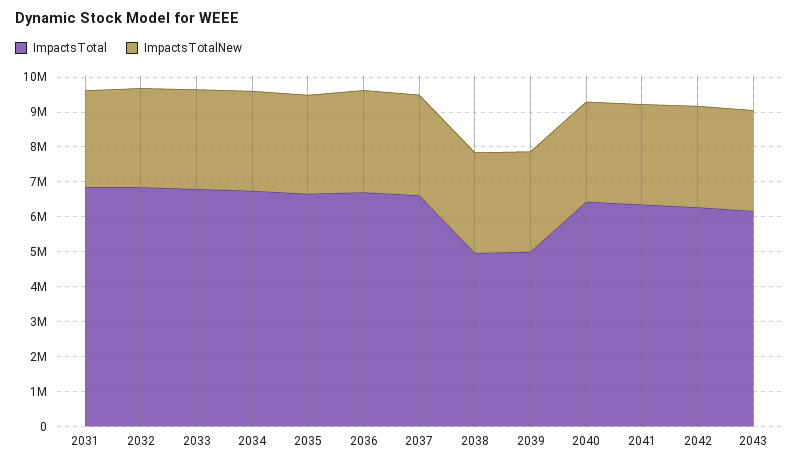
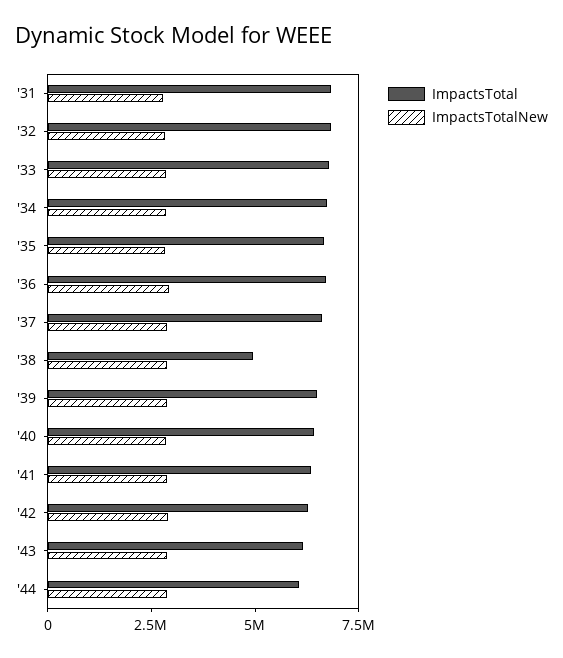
ImpactsTotal, 2039: 5000000 -> 6500000
ImpactsTotal, '44: none -> 6000000
ImpactsTotalNew, '44: none -> 3000000

